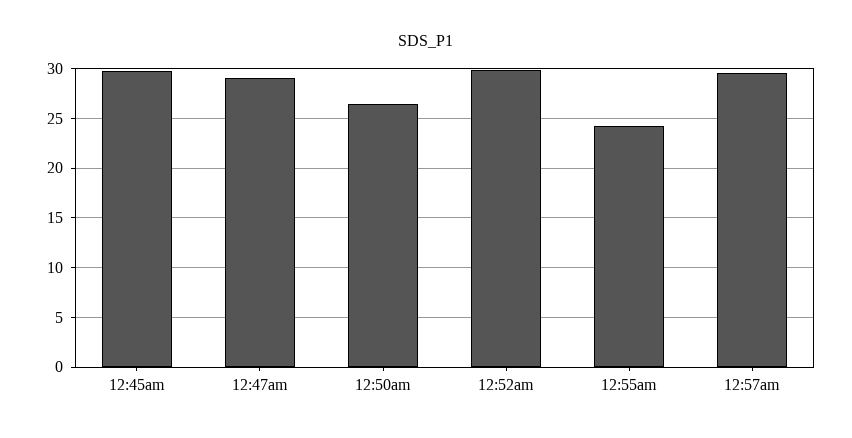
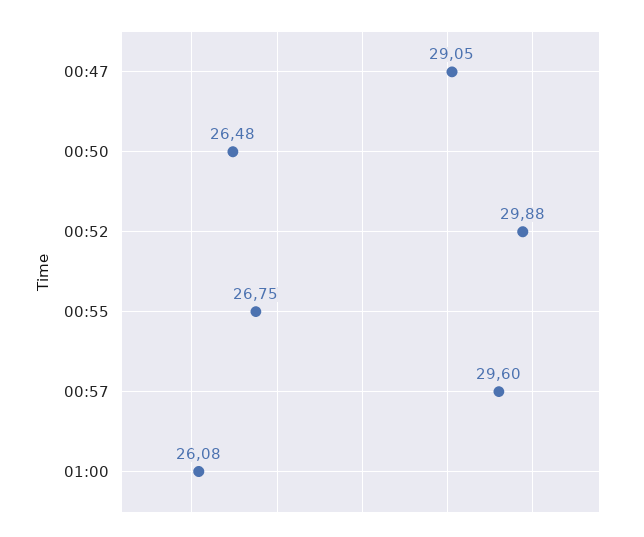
12:45am: 30 -> none
12:55am: 24 -> 26.75
01:00: none -> 26.08

